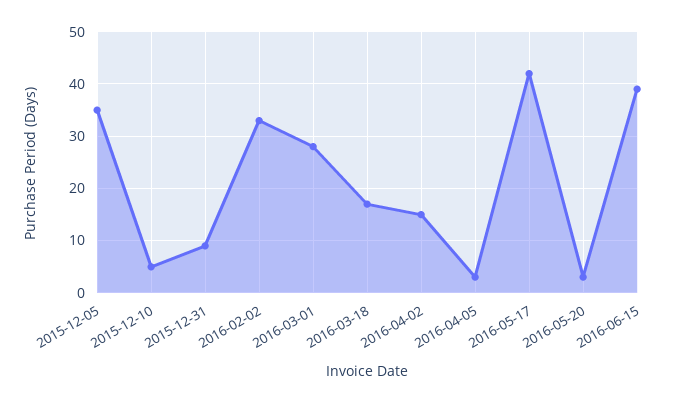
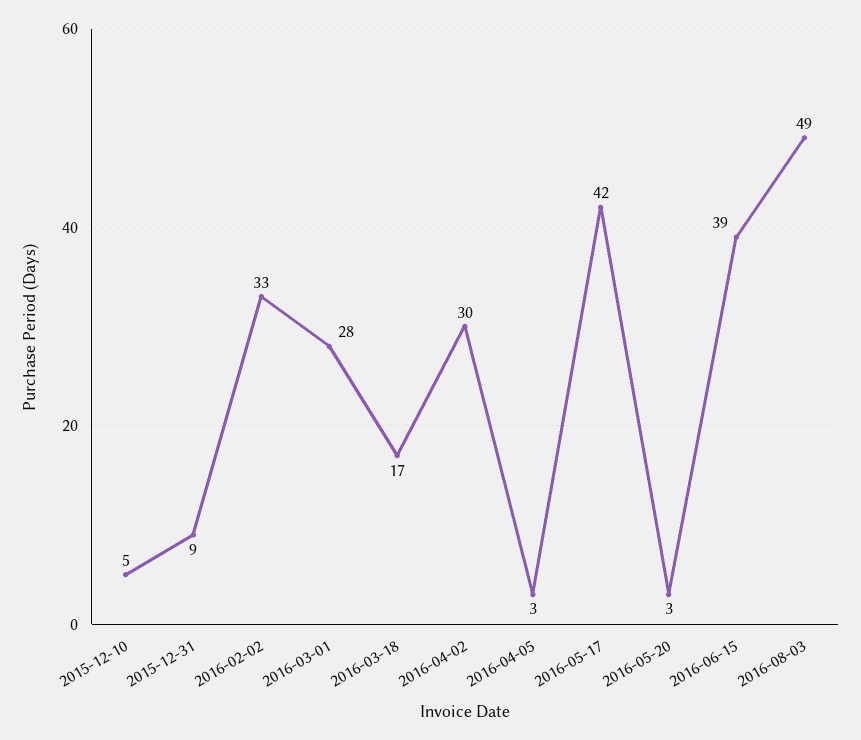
2015-12-05: 35 -> none
2016-04-02: 15 -> 30
2016-08-03: none -> 49

